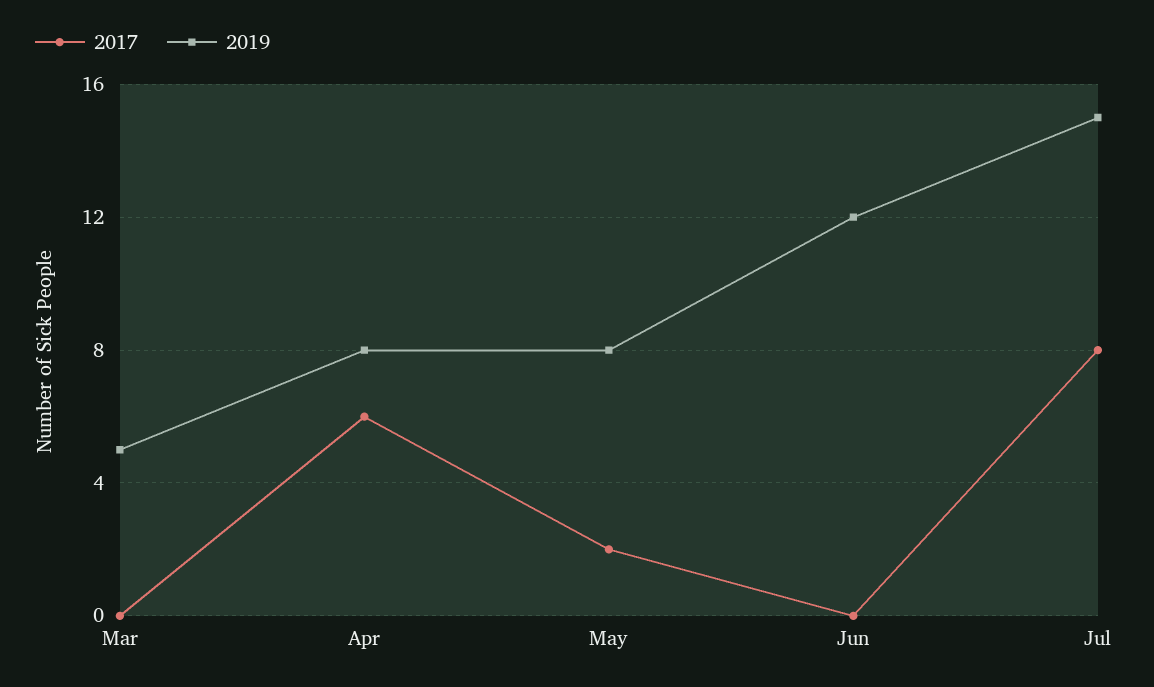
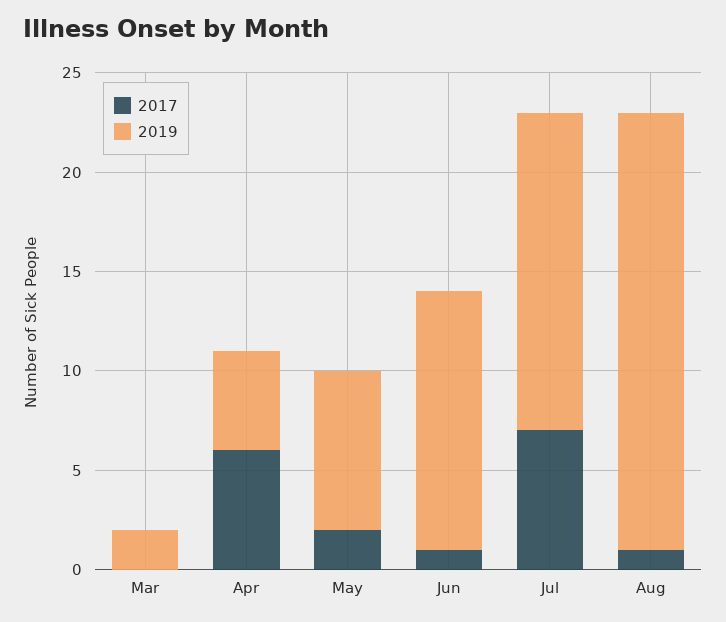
2019, Mar: 5 -> 2
2019, Apr: 8 -> 5
2017, Jun: 0 -> 1
2019, Jun: 12 -> 13
2017, Jul: 8 -> 7
2019, Jul: 15 -> 16
2017, Aug: none -> 1
2019, Aug: none -> 22

